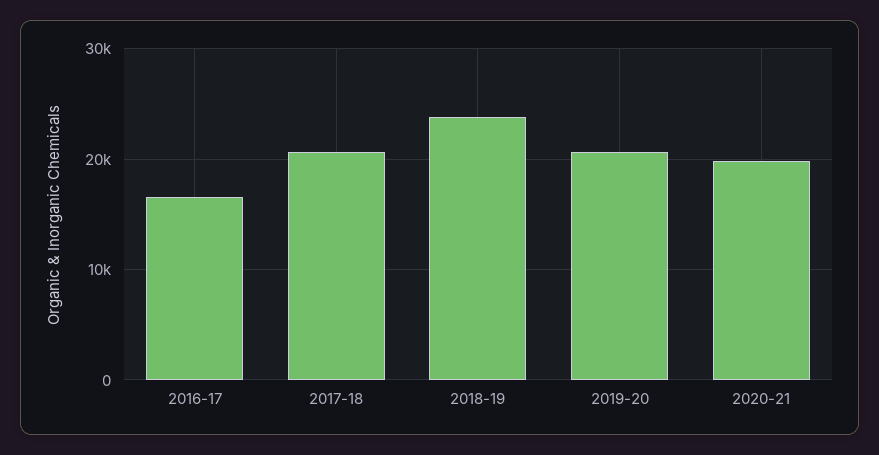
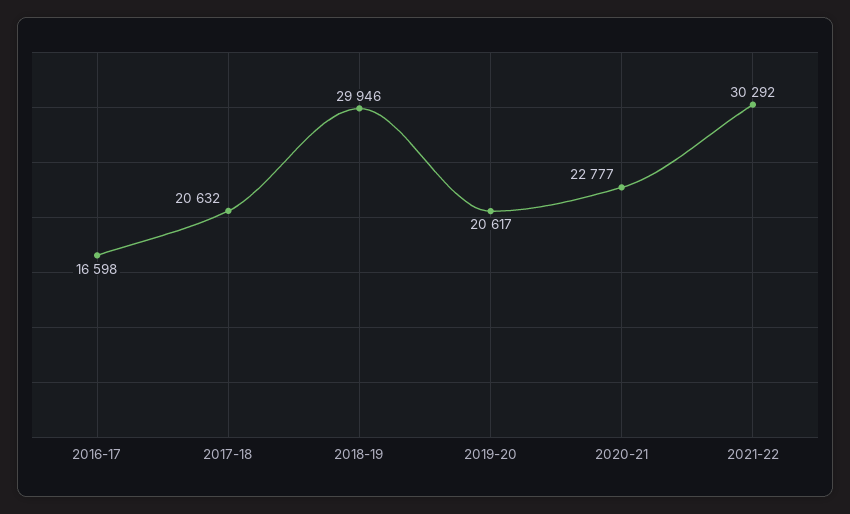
2018-19: 24000 -> 29946
2020-21: 20000 -> 22777
2021-22: none -> 30292

